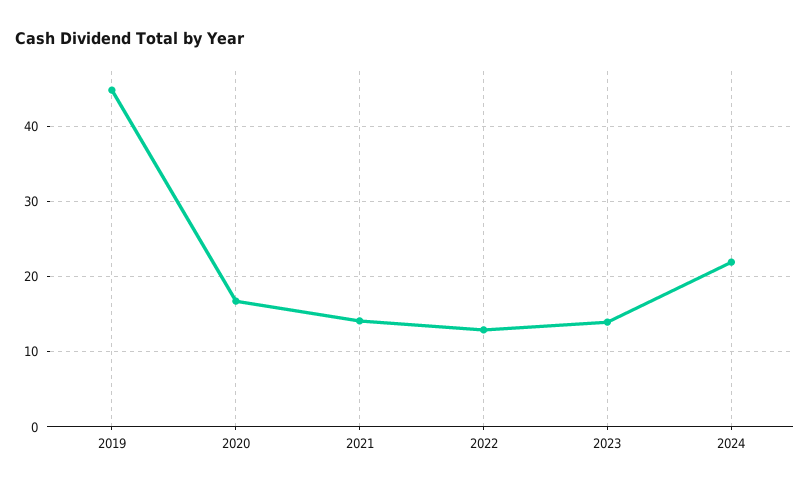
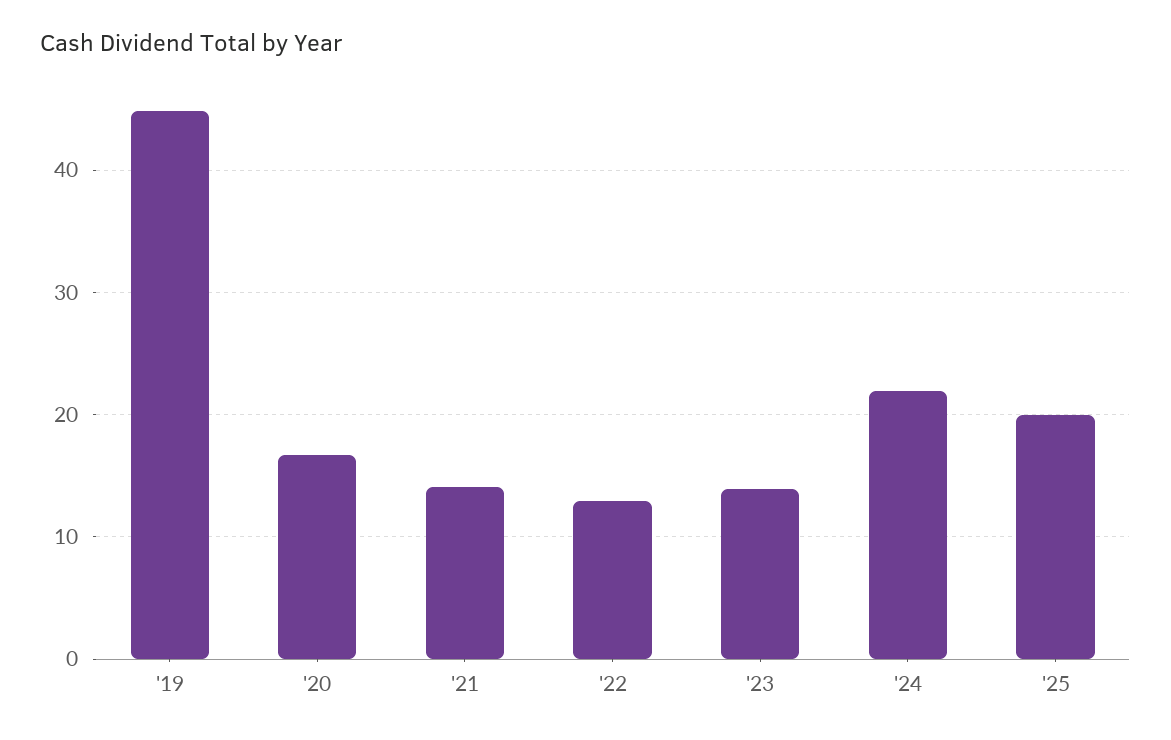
'25: none -> 20

